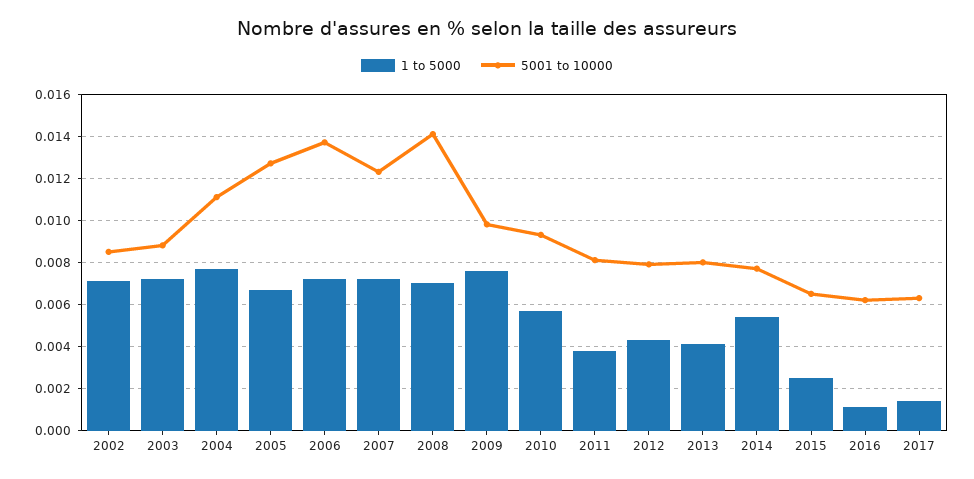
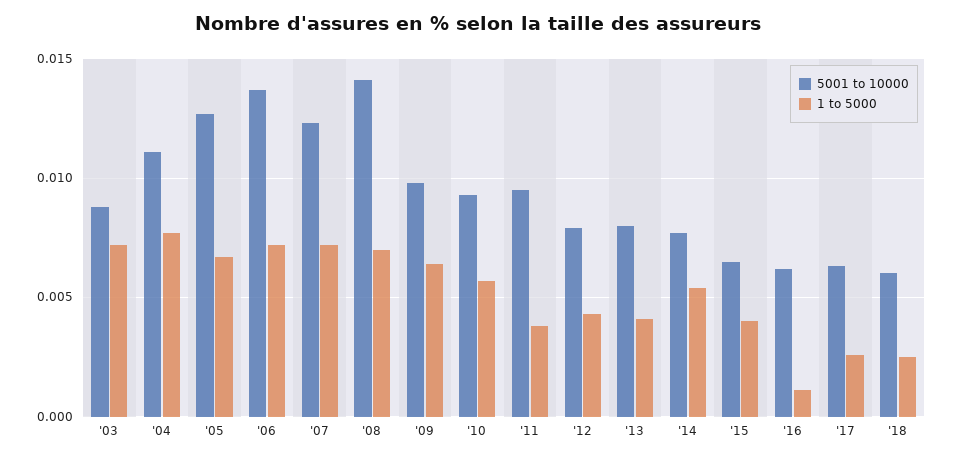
1 to 5000, 2002: 0.007 -> none
5001 to 10000, 2002: 0.0085 -> none
1 to 5000, 2009: 0.0075 -> 0.0065
5001 to 10000, 2011: 0.008 -> 0.0095
1 to 5000, 2015: 0.0025 -> 0.004
1 to 5000, 2017: 0.0015 -> 0.0025
5001 to 10000, '18: none -> 0.006
1 to 5000, '18: none -> 0.0025

